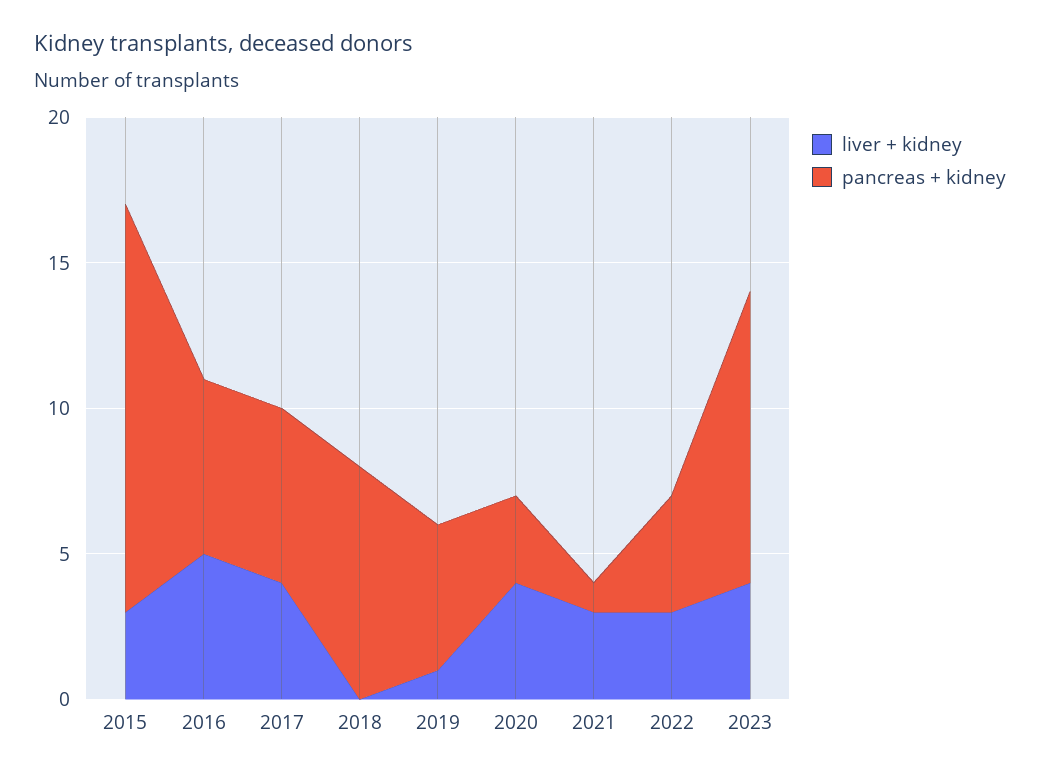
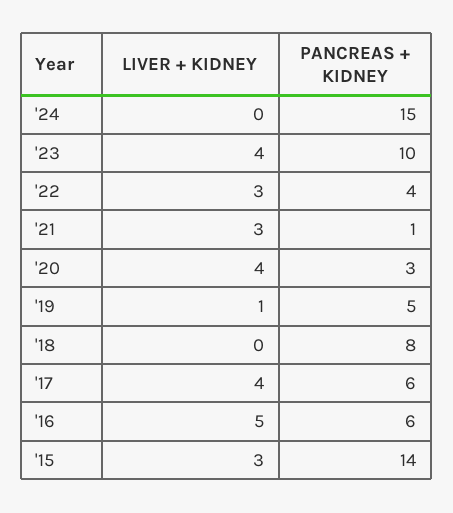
liver + kidney, '24: none -> 0
pancreas + kidney, '24: none -> 15

